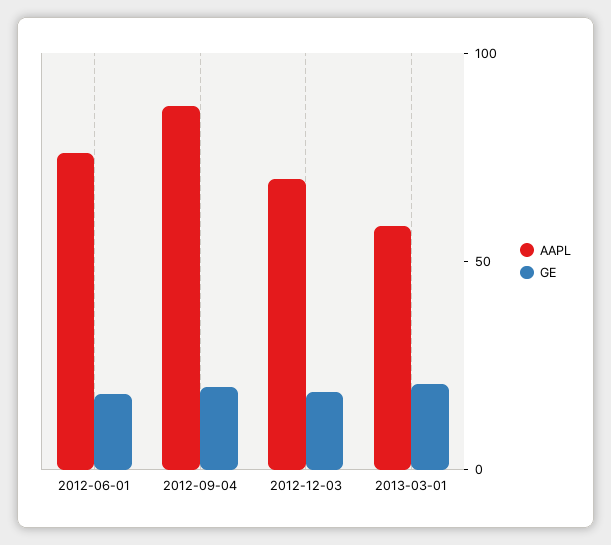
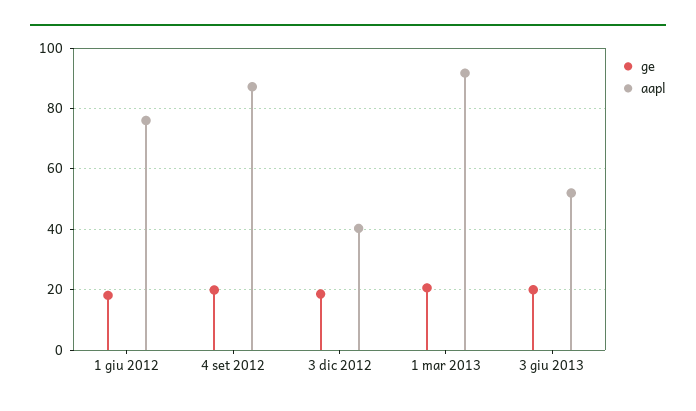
AAPL, 2012-12-03: 70 -> 40
AAPL, 2013-03-01: 60 -> 92
GE, 3 giu 2013: none -> 20
AAPL, 3 giu 2013: none -> 52

